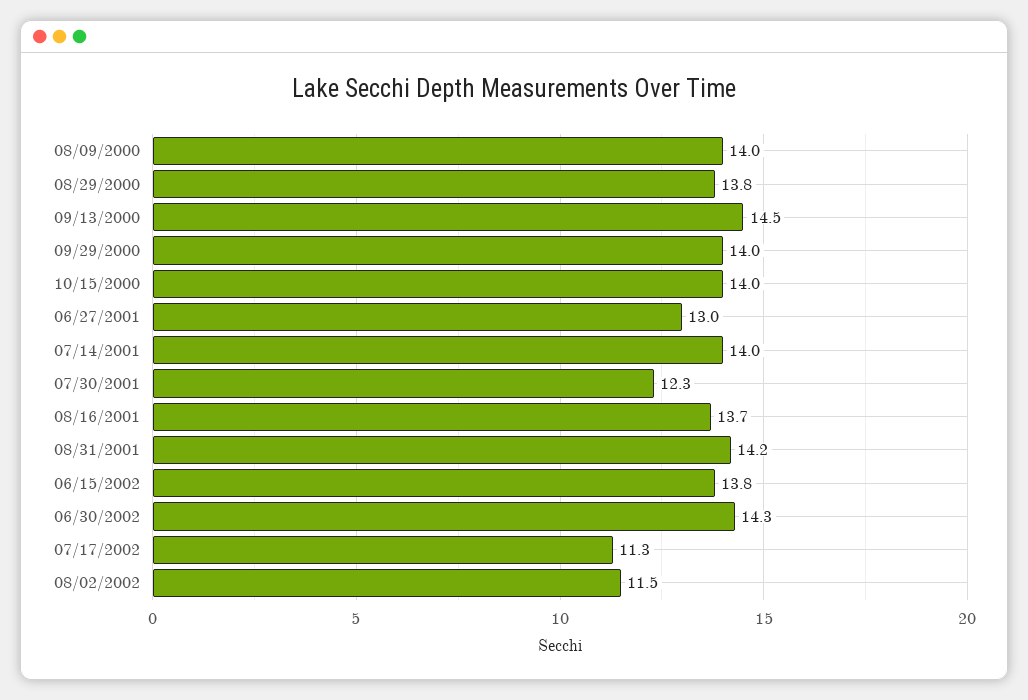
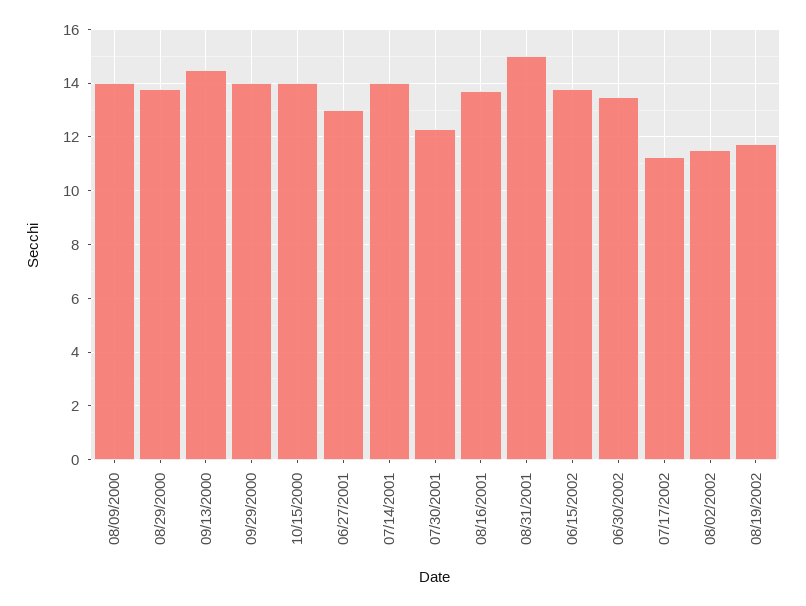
08/31/2001: 14.2 -> 15
06/30/2002: 14.3 -> 13.5
08/19/2002: none -> 11.75

